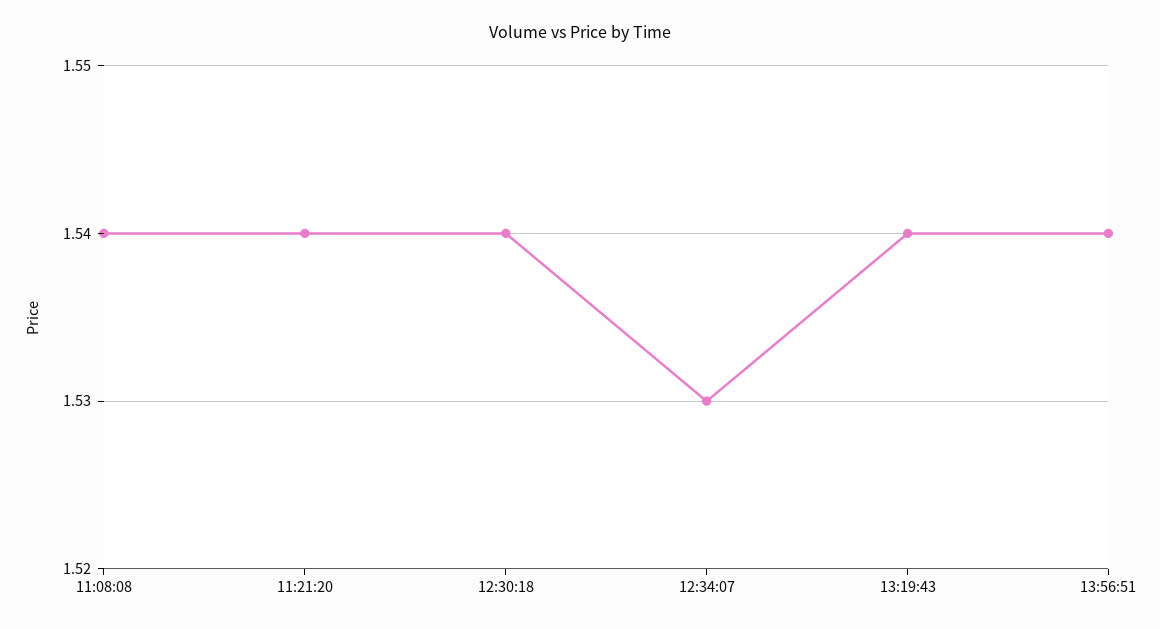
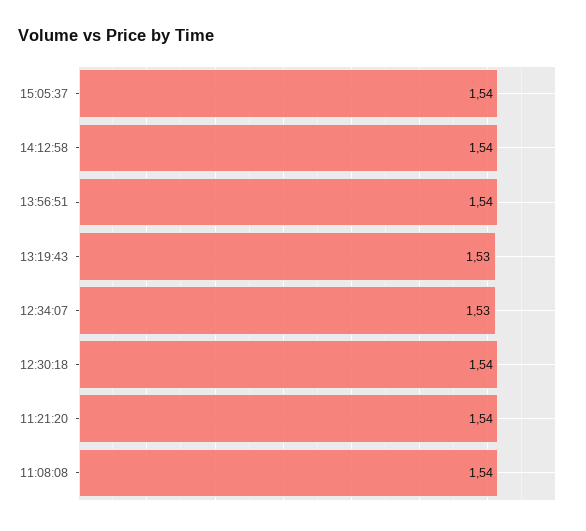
13:19:43: 1.54 -> 1.53
15:05:37: none -> 1.54
14:12:58: none -> 1.54

